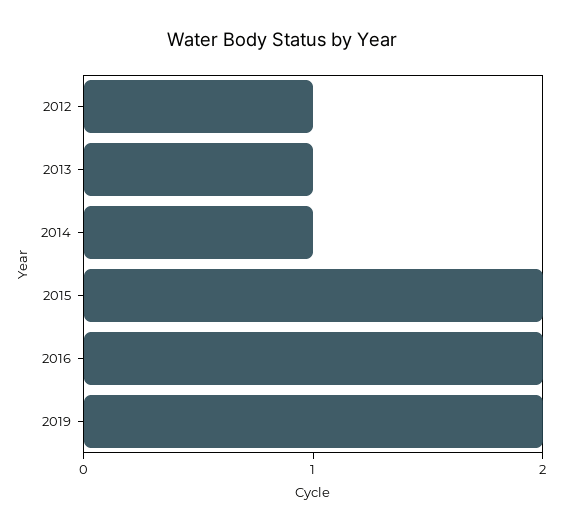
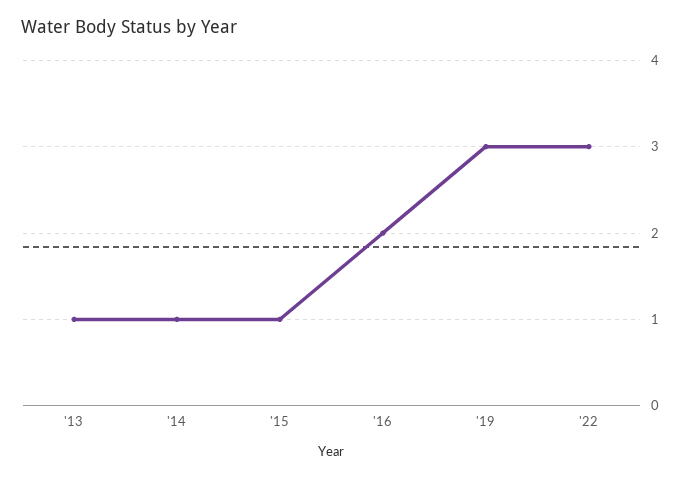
2012: 1 -> none
2015: 2 -> 1
2019: 2 -> 3
'22: none -> 3

